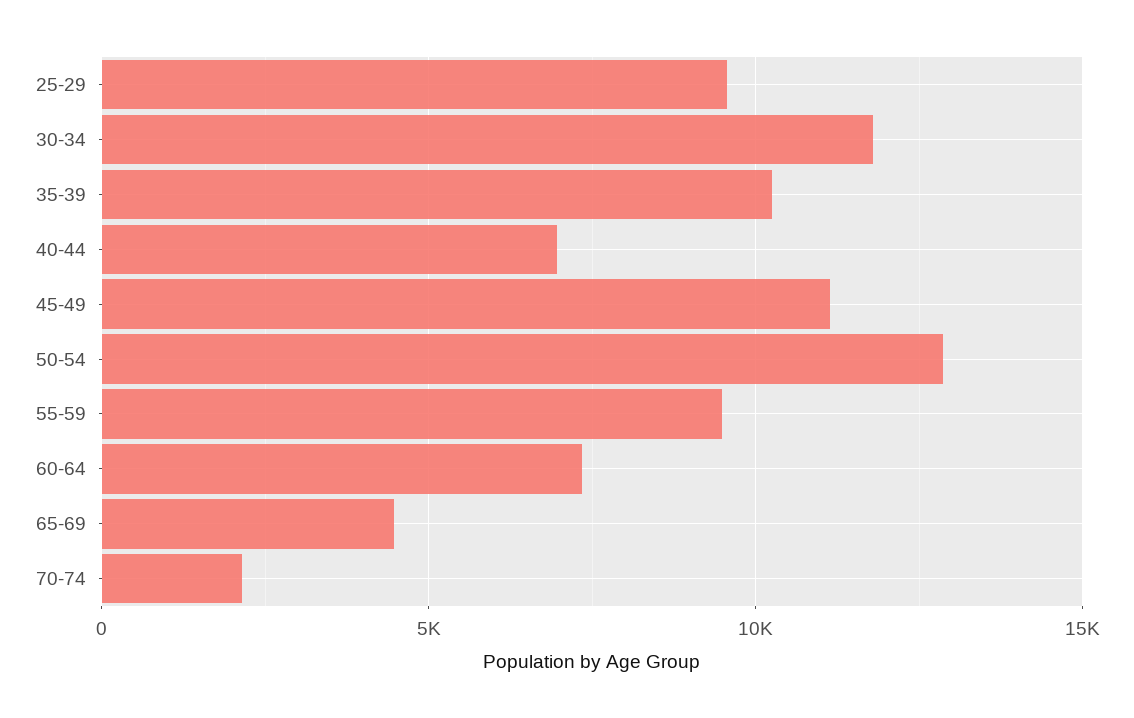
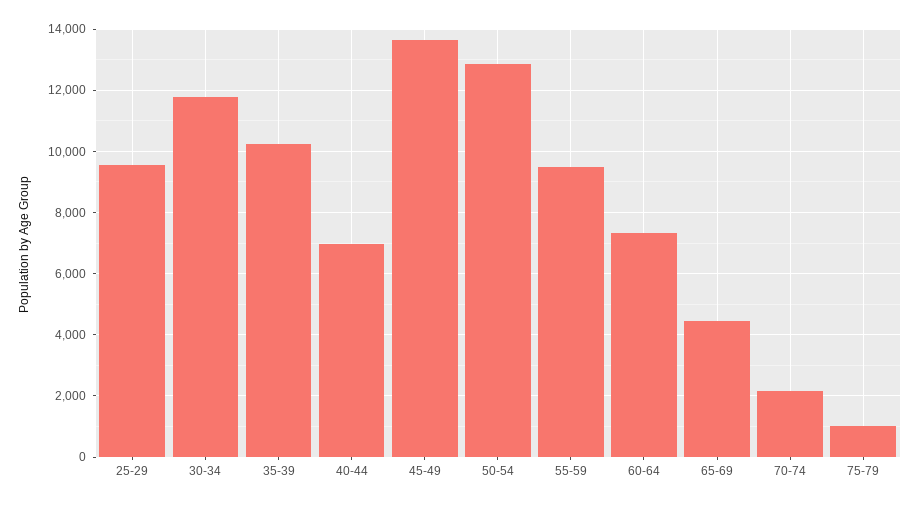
45-49: 11000 -> 13600
75-79: none -> 1000

